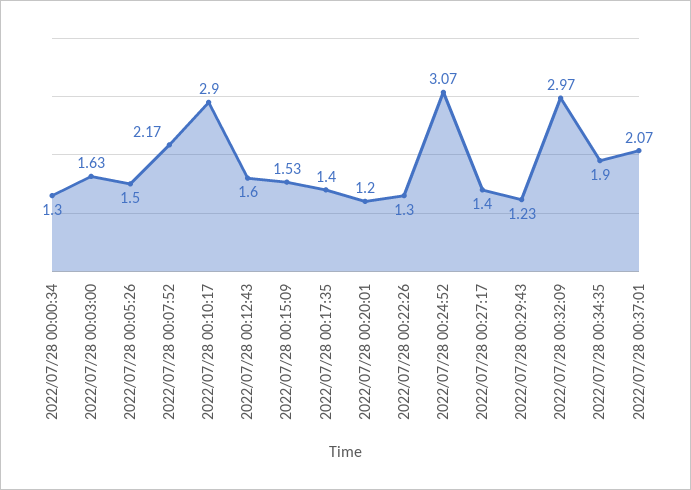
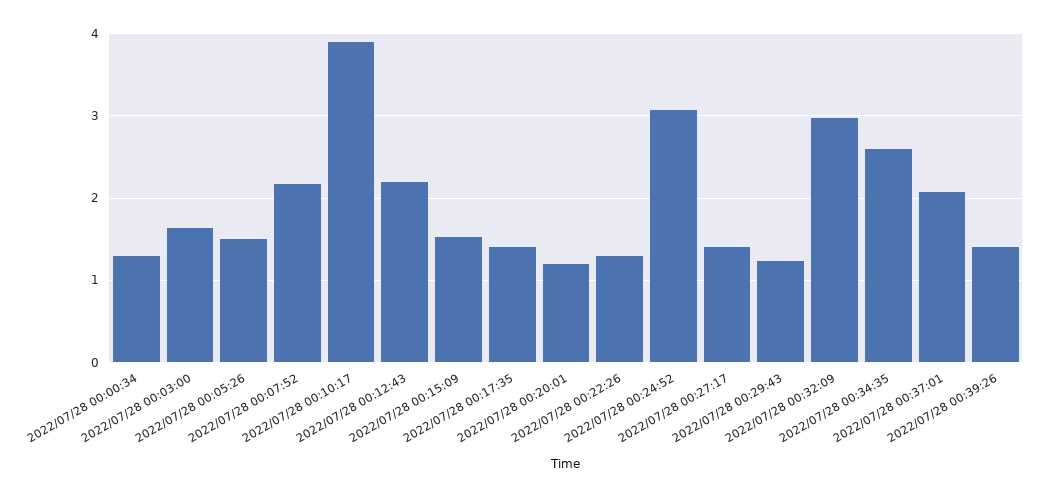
2022/07/28 00:10:17: 2.9 -> 3.9
2022/07/28 00:12:43: 1.6 -> 2.2
2022/07/28 00:34:35: 1.9 -> 2.6
2022/07/28 00:39:26: none -> 1.4

